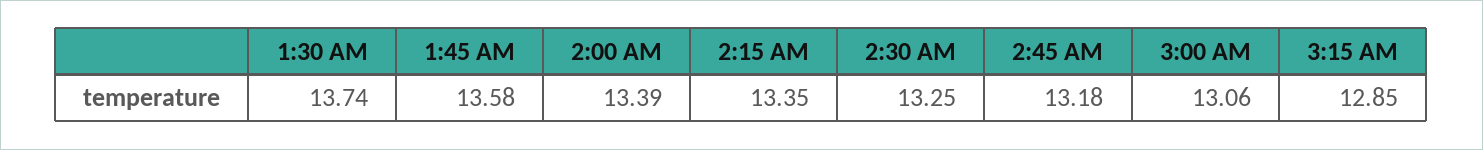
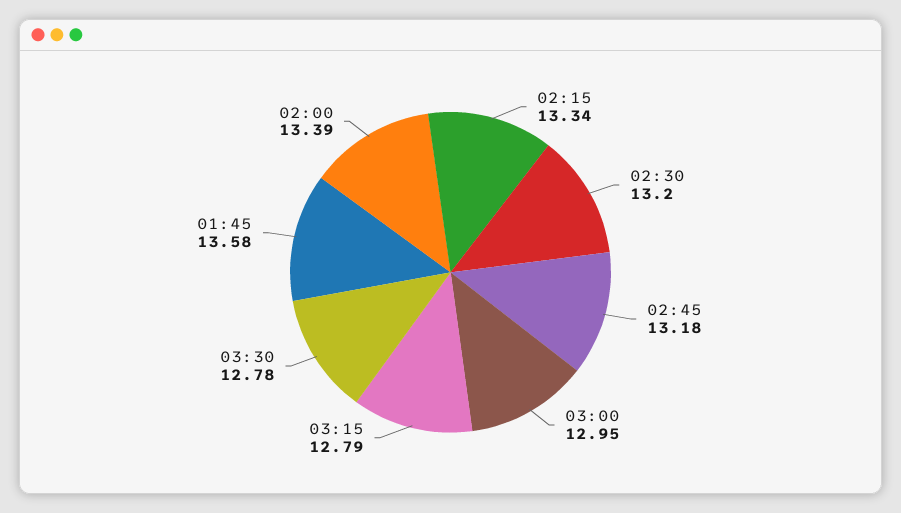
1:30 AM: 13.74 -> none
2:15 AM: 13.35 -> 13.34
2:30 AM: 13.25 -> 13.2
3:00 AM: 13.06 -> 12.95
3:15 AM: 12.85 -> 12.79
03:30: none -> 12.78

